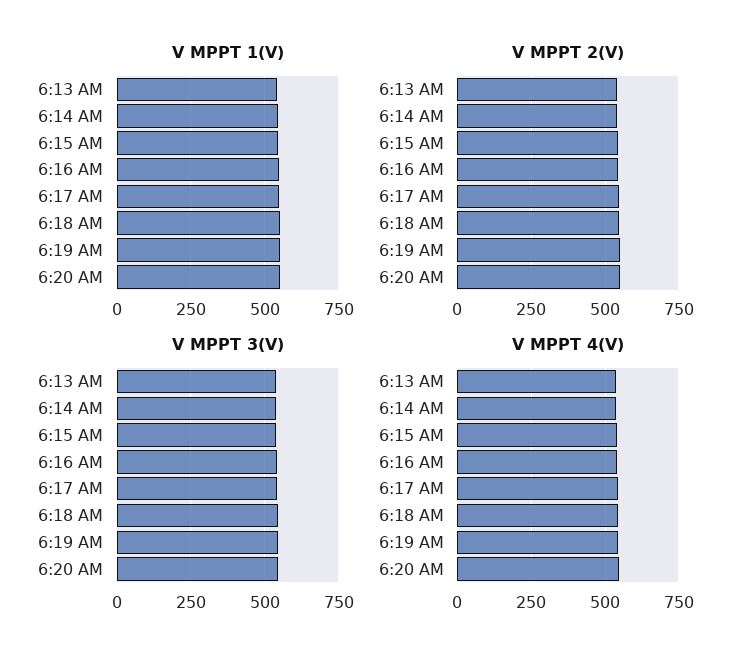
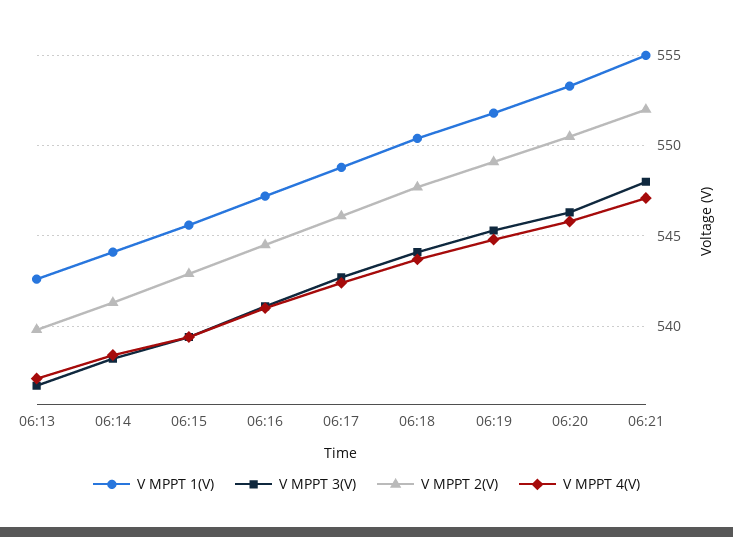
V MPPT 1(V), 06:21: none -> 555
V MPPT 3(V), 06:21: none -> 548
V MPPT 2(V), 06:21: none -> 552
V MPPT 4(V), 06:21: none -> 547

